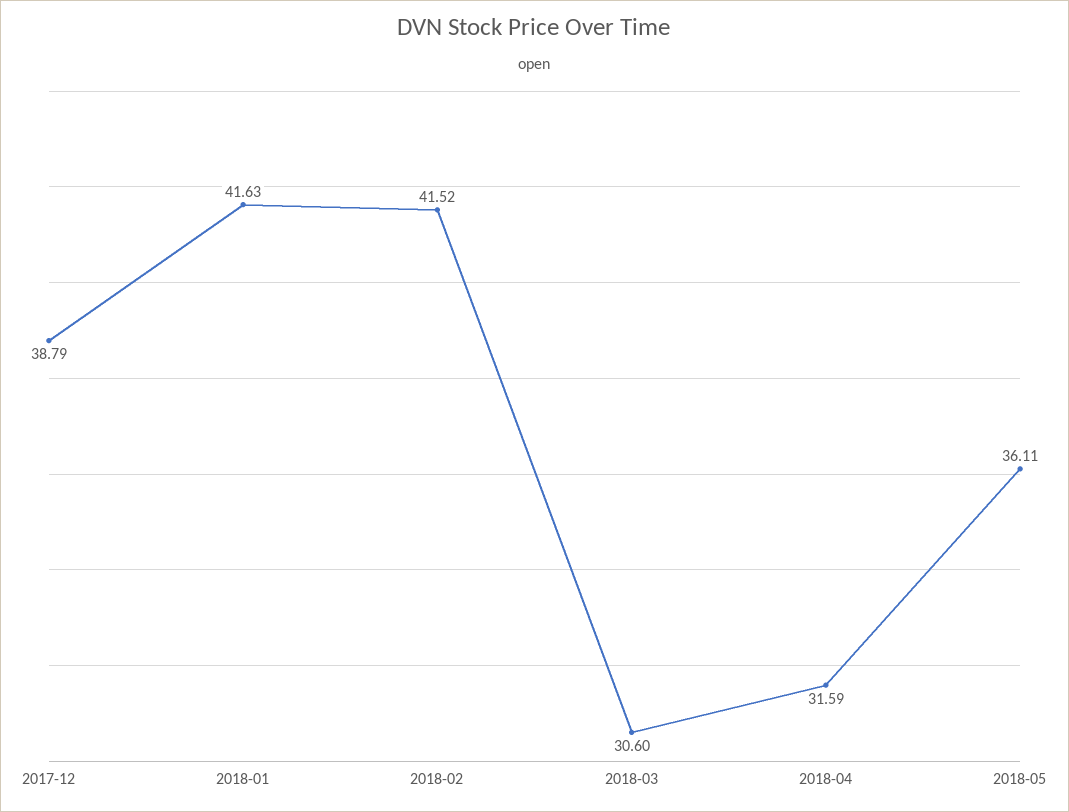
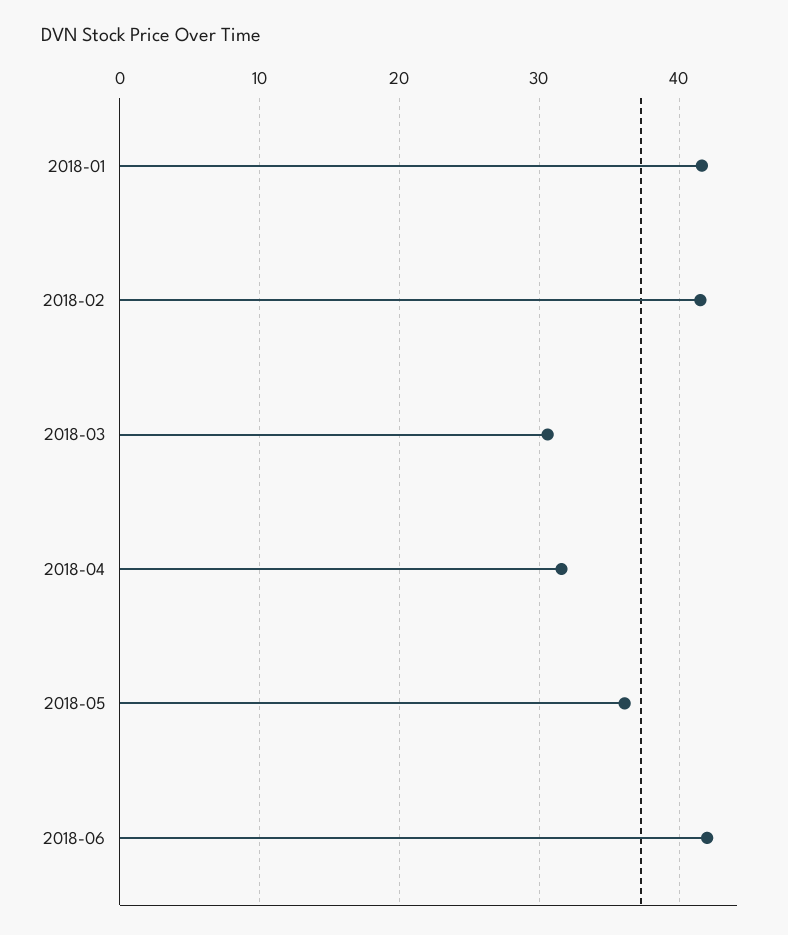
2017-12: 38.79 -> none
2018-06: none -> 42

